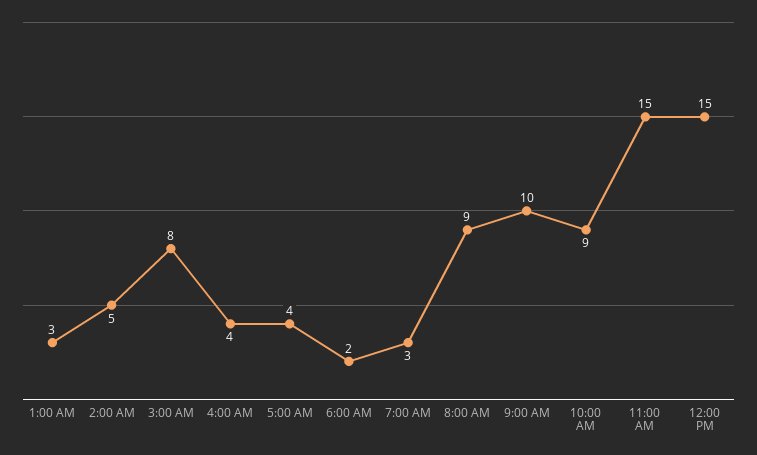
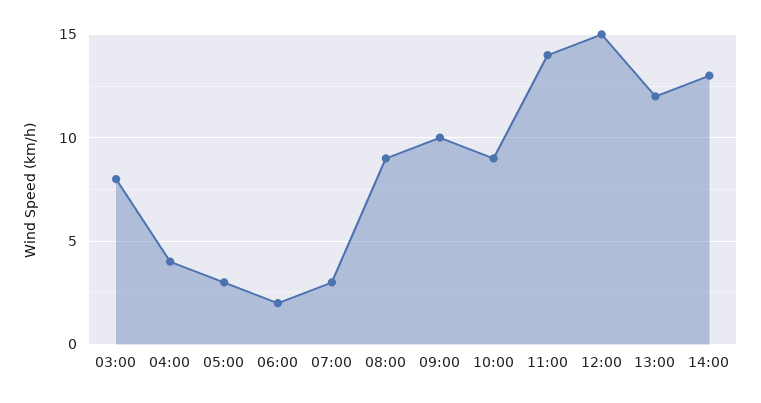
1:00 AM: 3 -> none
2:00 AM: 5 -> none
5:00 AM: 4 -> 3
11:00 AM: 15 -> 14
13:00: none -> 12
14:00: none -> 13

